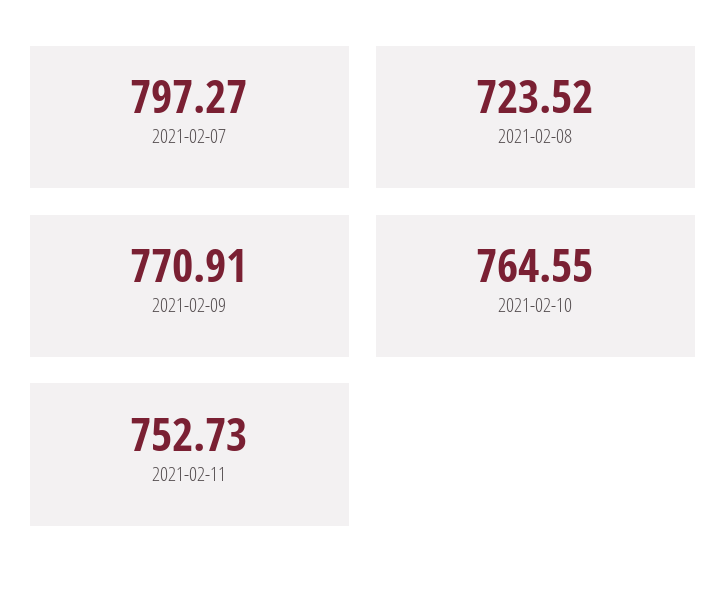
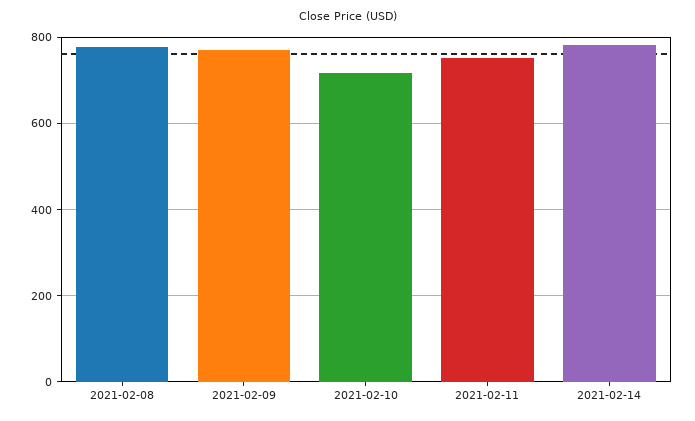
2021-02-07: 797.27 -> none
2021-02-08: 723.52 -> 780
2021-02-10: 764.55 -> 720
2021-02-14: none -> 780

